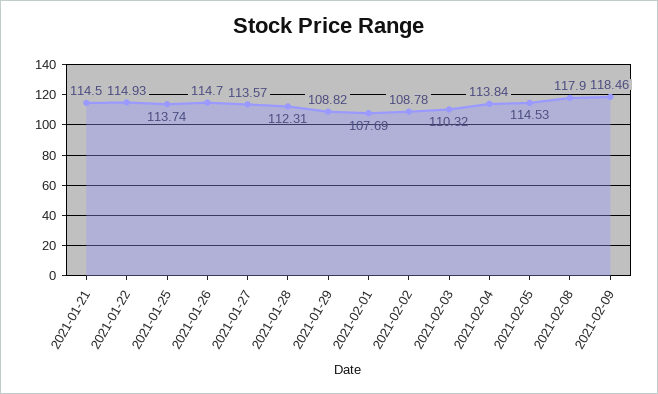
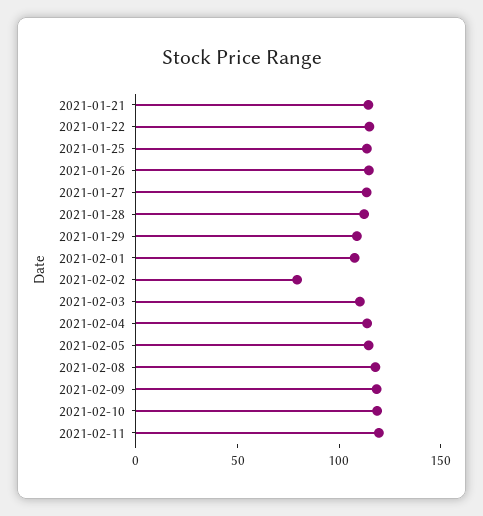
2021-02-02: 108.78 -> 80
2021-02-10: none -> 120
2021-02-11: none -> 120

